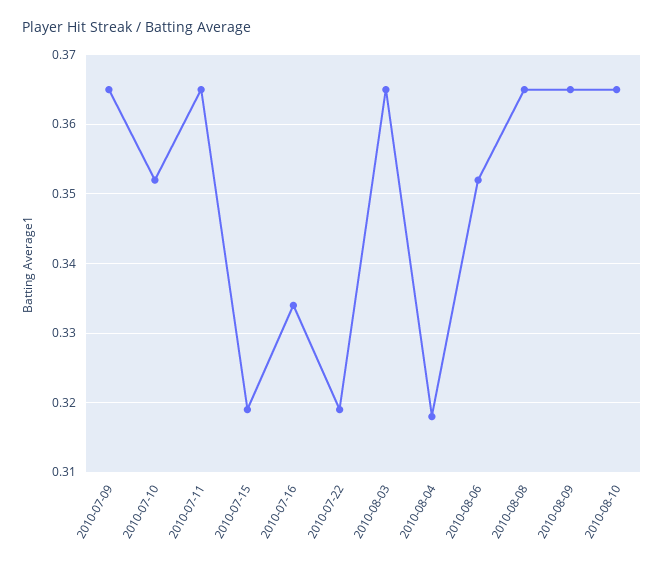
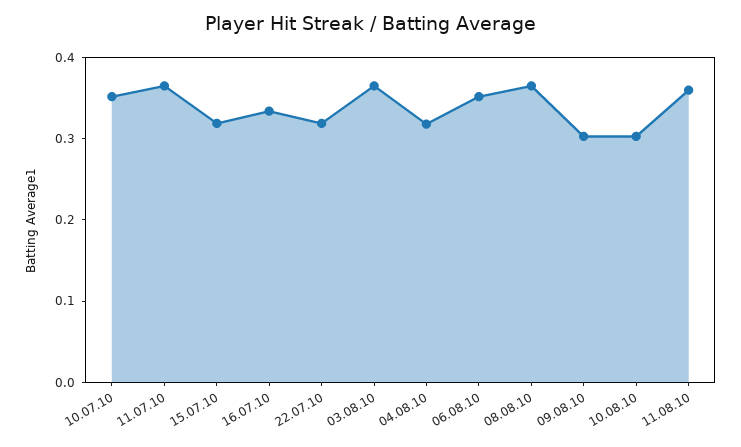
2010-07-09: 0.365 -> none
2010-08-09: 0.365 -> 0.3
2010-08-10: 0.365 -> 0.3
11.08.10: none -> 0.36

